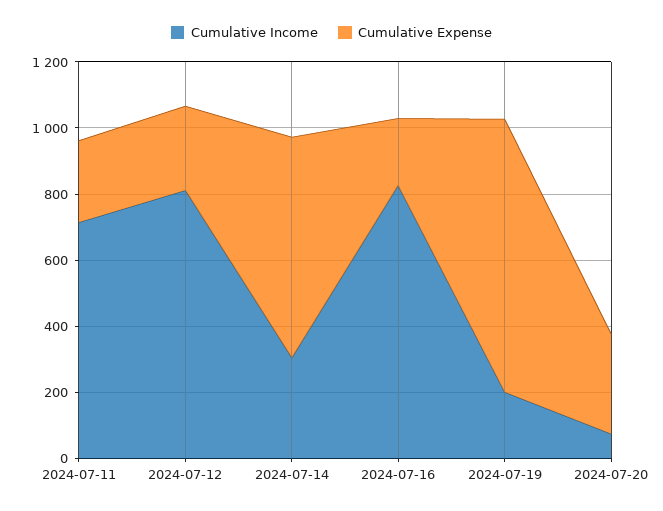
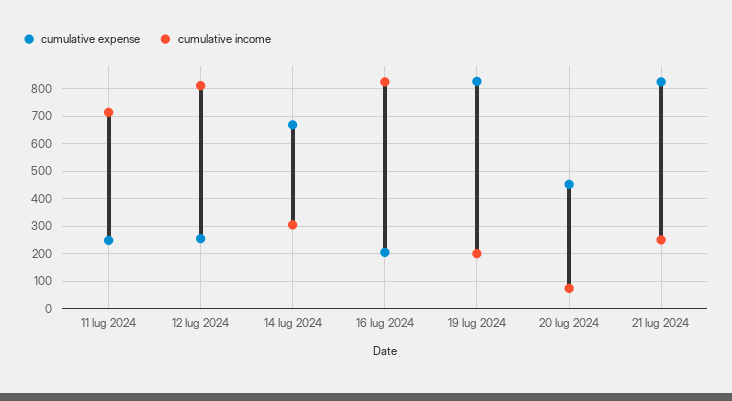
Cumulative Expense, 2024-07-20: 300 -> 450
Cumulative Expense, 21 lug 2024: none -> 825
Cumulative Income, 21 lug 2024: none -> 250

